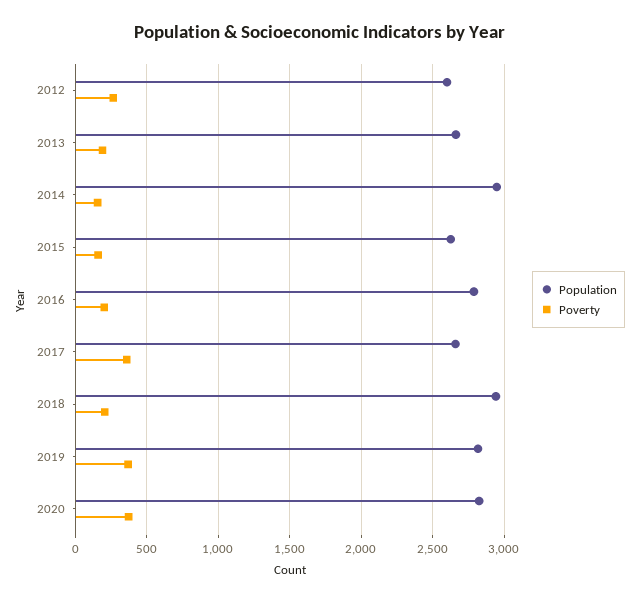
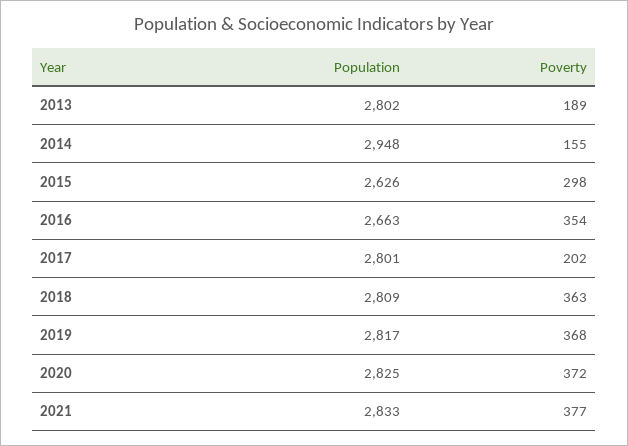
Population, 2012: 2600 -> none
Poverty, 2012: 250 -> none
Population, 2013: 2650 -> 2802
Poverty, 2015: 150 -> 298
Population, 2016: 2800 -> 2663
Poverty, 2016: 200 -> 354
Population, 2017: 2650 -> 2801
Poverty, 2017: 350 -> 202
Population, 2018: 2950 -> 2809
Poverty, 2018: 200 -> 363
Population, 2021: none -> 2833
Poverty, 2021: none -> 377

